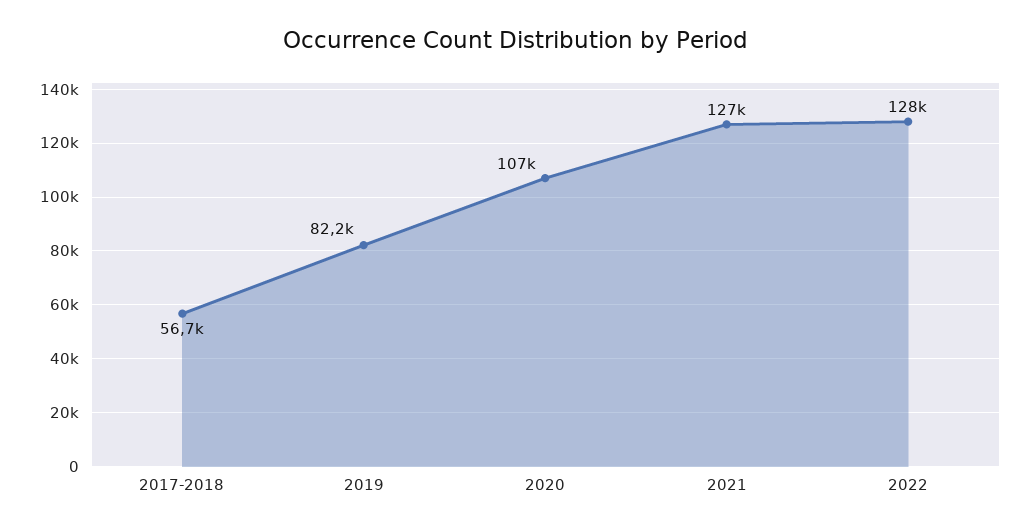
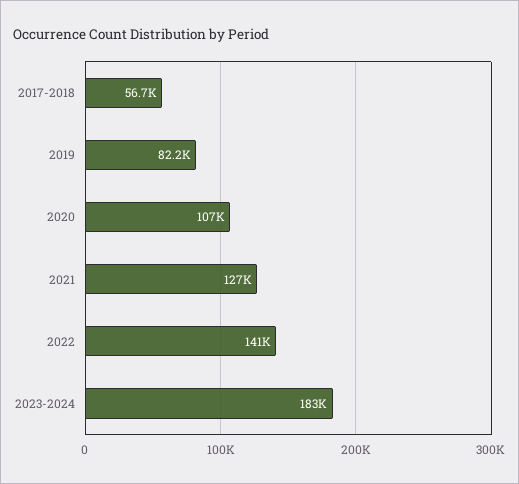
2022: 128000 -> 141000
2023-2024: none -> 183000

